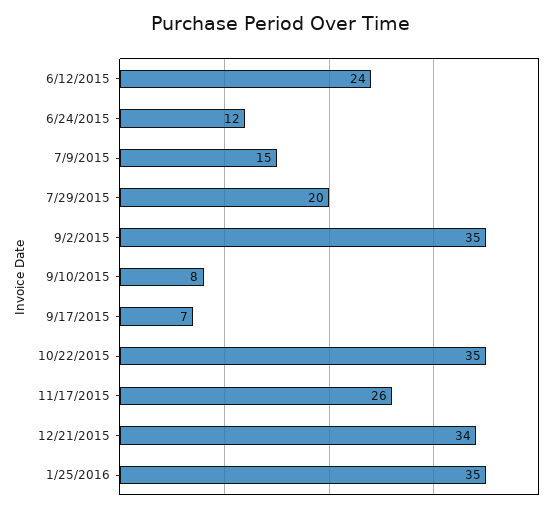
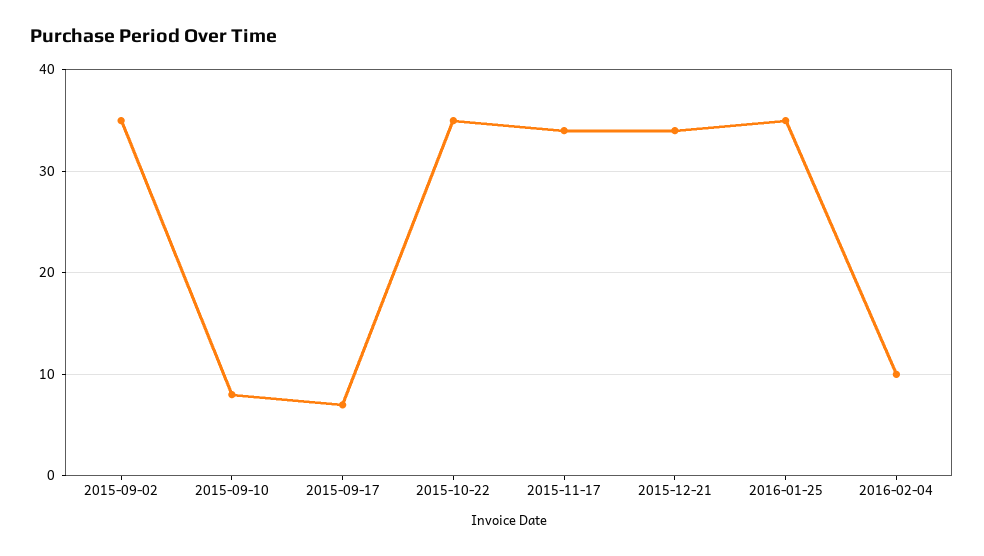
6/12/2015: 24 -> none
6/24/2015: 12 -> none
7/9/2015: 15 -> none
7/29/2015: 20 -> none
11/17/2015: 26 -> 34
2016-02-04: none -> 10

